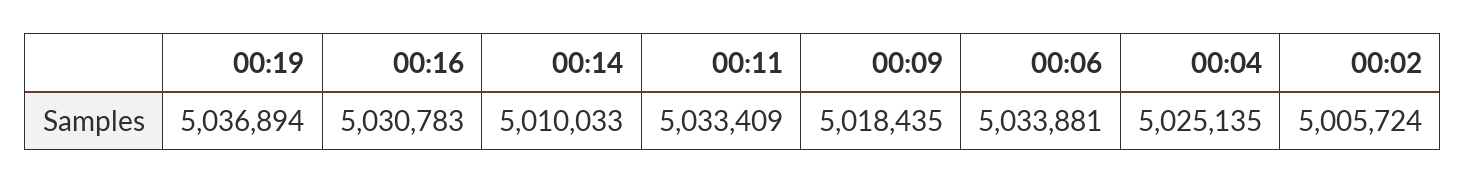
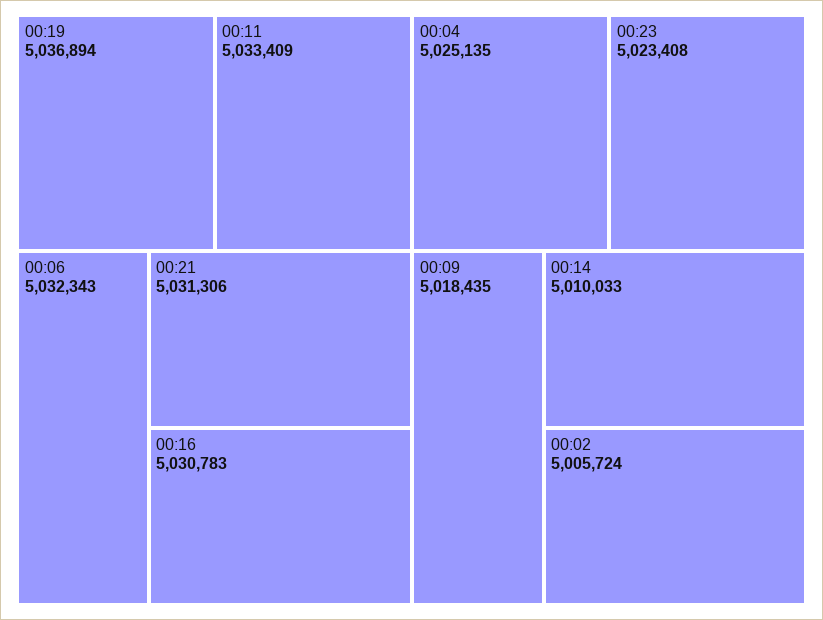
00:06: 5033881 -> 5032343
00:21: none -> 5031306
00:23: none -> 5023408

